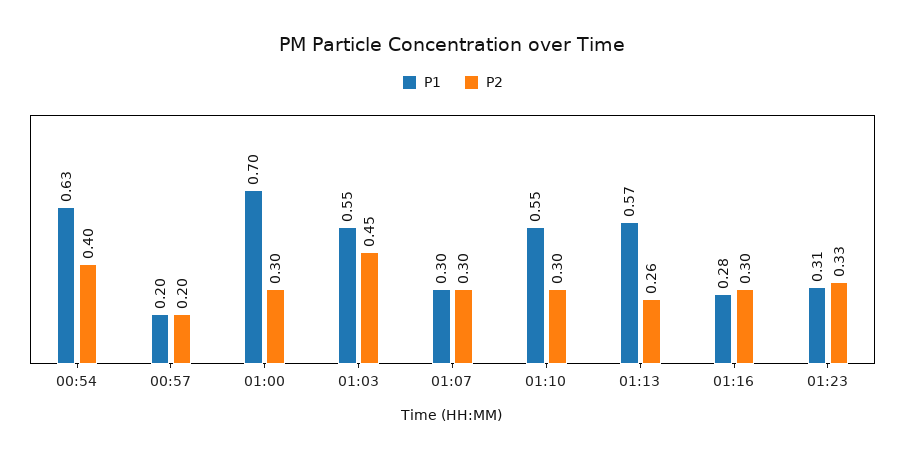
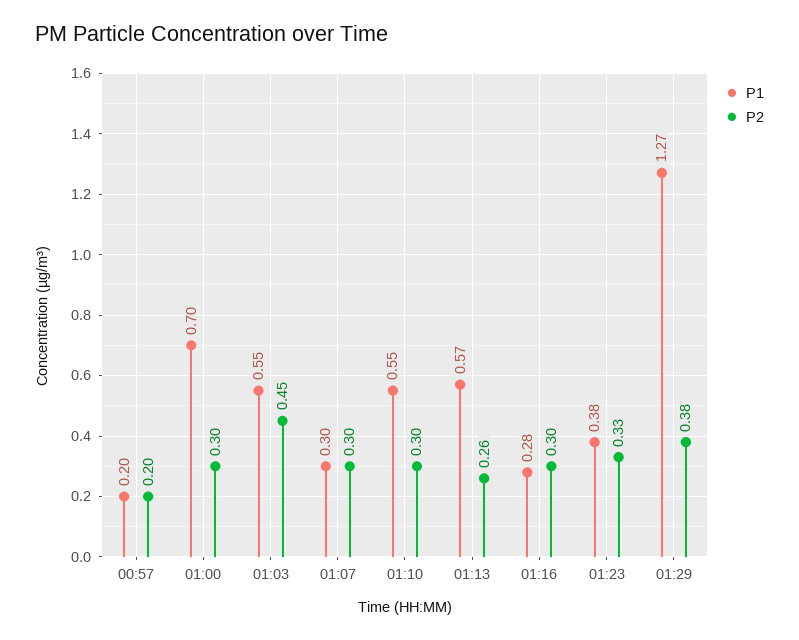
P1, 00:54: 0.63 -> none
P2, 00:54: 0.4 -> none
P1, 01:23: 0.31 -> 0.38
P1, 01:29: none -> 1.27
P2, 01:29: none -> 0.38

